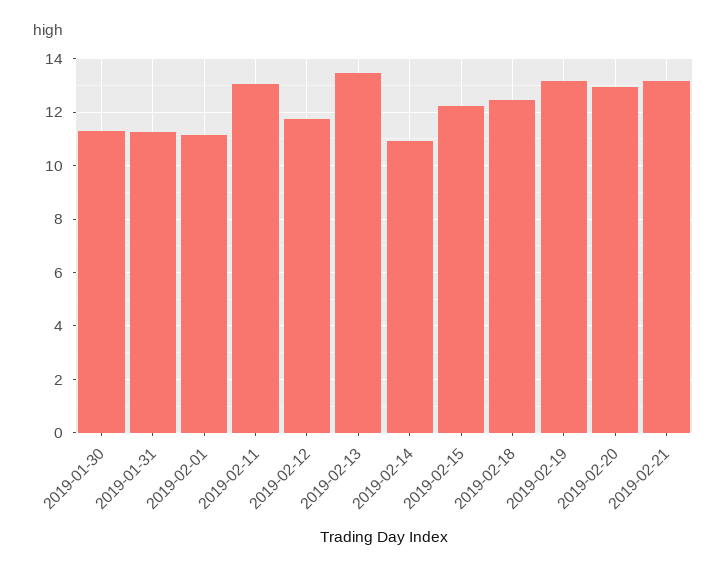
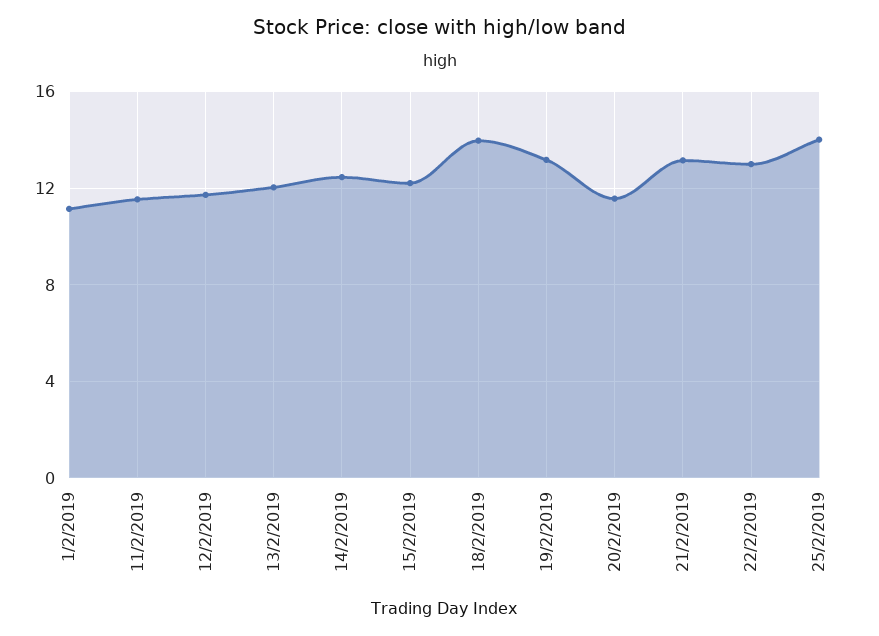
2019-01-30: 11.25 -> none
2019-01-31: 11.25 -> none
2019-02-11: 13 -> 11.5
2019-02-13: 13.5 -> 12
2019-02-14: 11 -> 12.5
2019-02-18: 12.5 -> 14
2019-02-20: 13 -> 11.5
22/2/2019: none -> 13
25/2/2019: none -> 14

